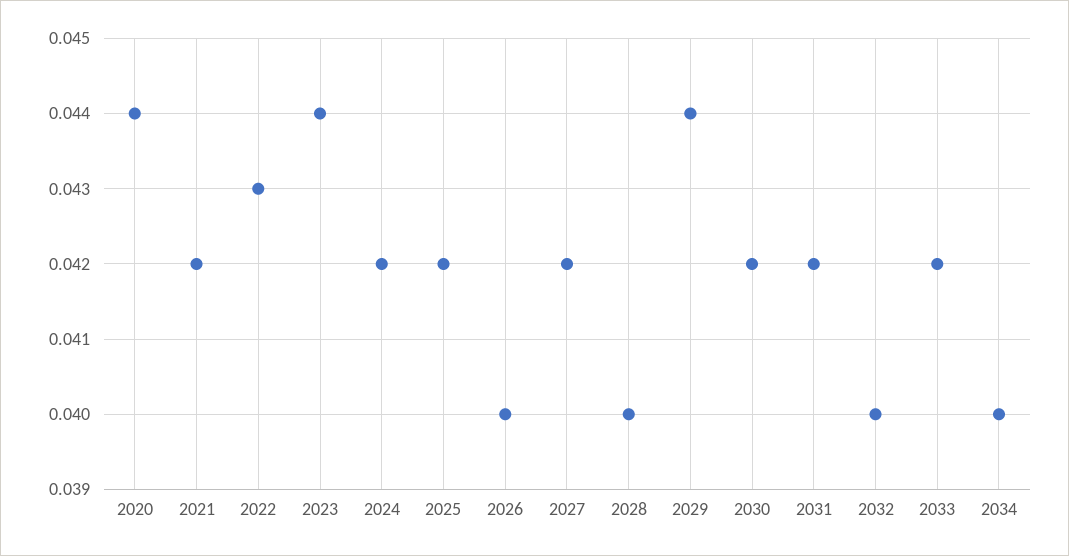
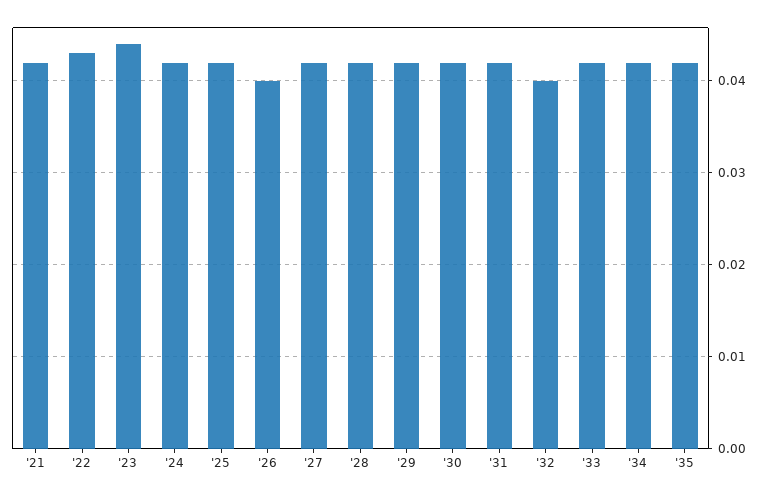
2020: 0.044 -> none
2028: 0.04 -> 0.042
2029: 0.044 -> 0.042
2034: 0.04 -> 0.042
'35: none -> 0.042

